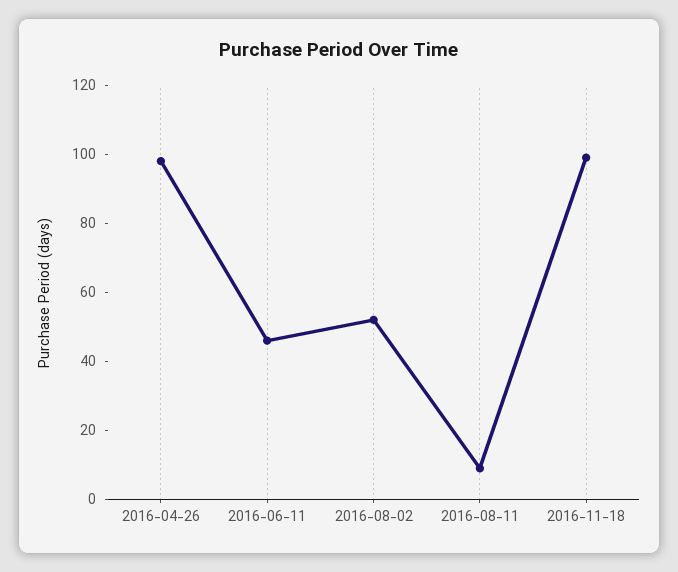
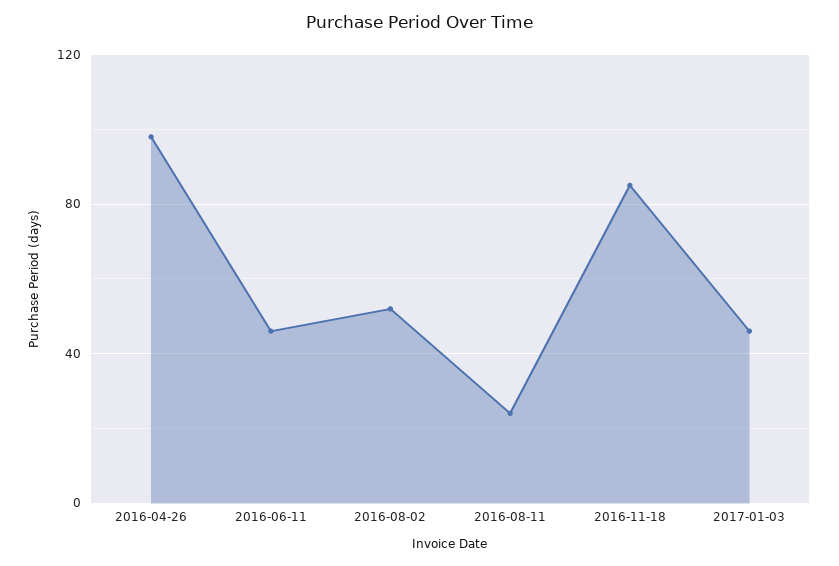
2016-08-11: 10 -> 25
2016-11-18: 100 -> 85
2017-01-03: none -> 45

